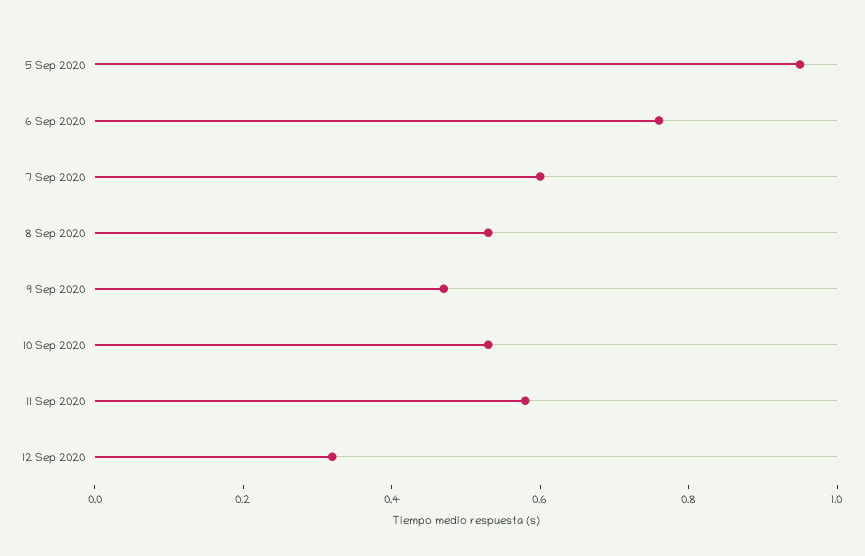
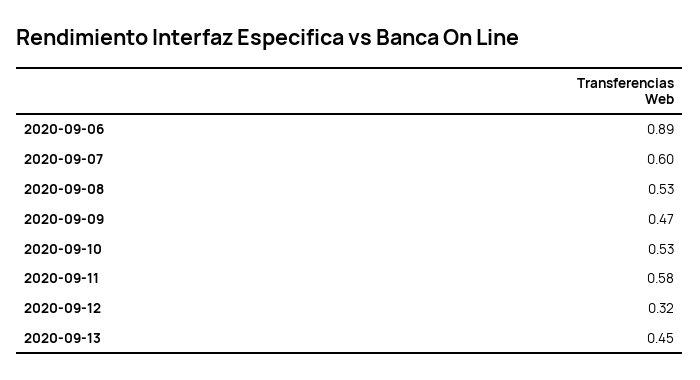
5 Sep 2020: 0.95 -> none
6 Sep 2020: 0.75 -> 0.89
2020-09-13: none -> 0.45

